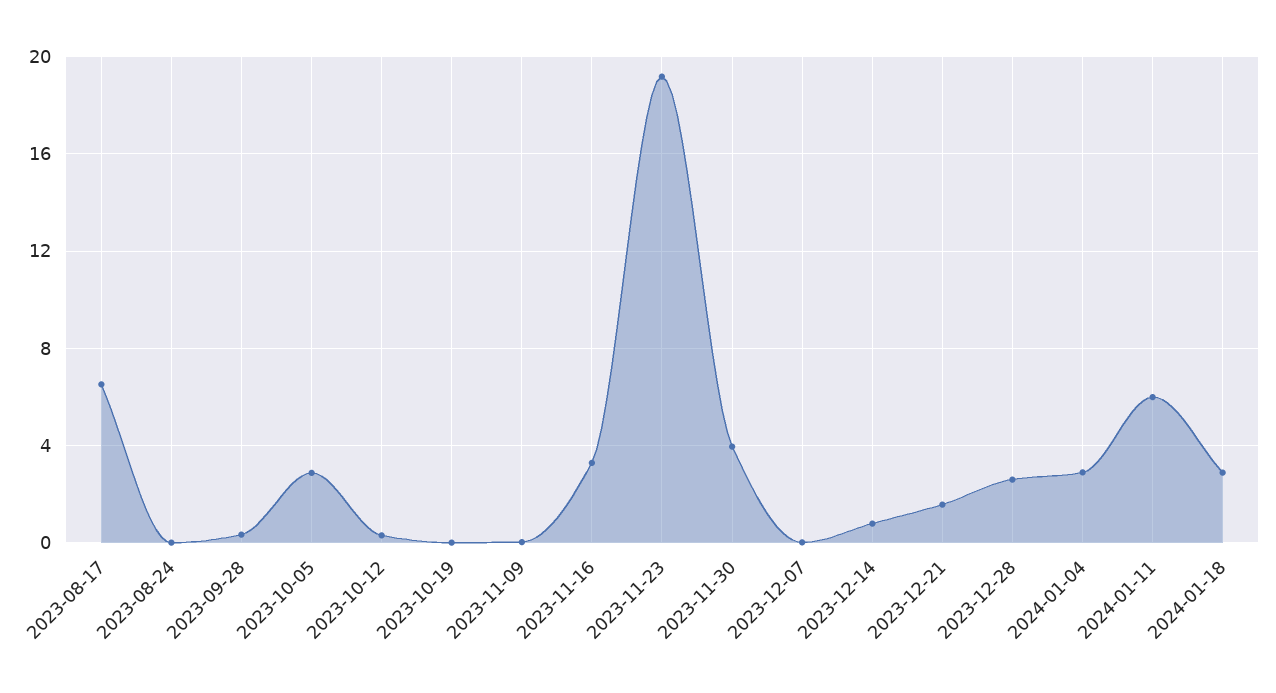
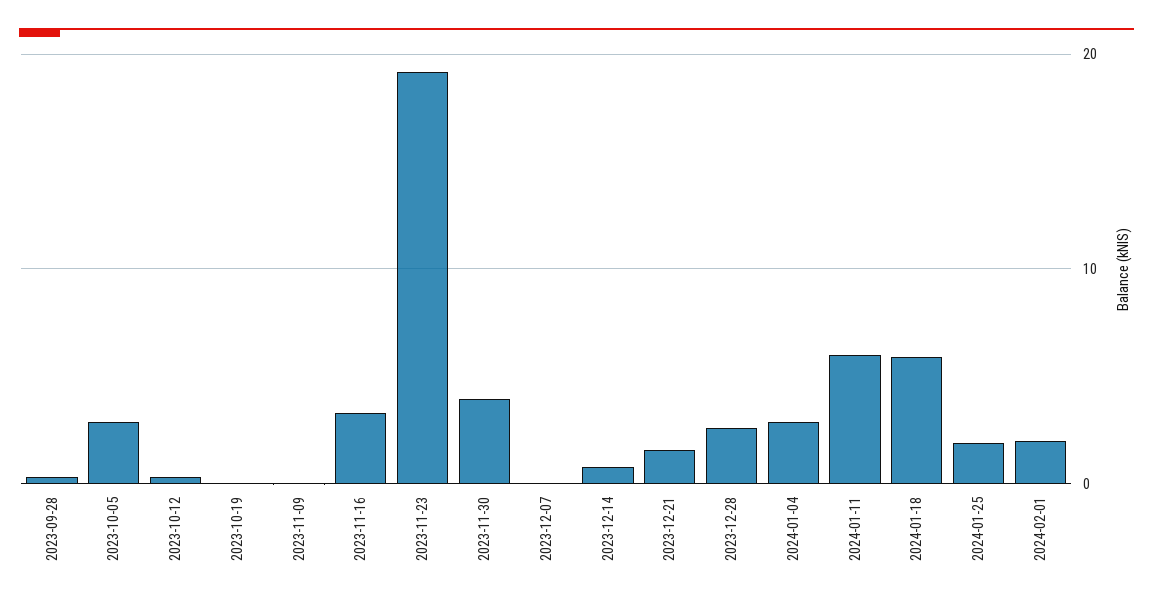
2023-08-17: 6.5 -> none
2023-08-24: 0 -> none
2024-01-18: 3 -> 6
2024-01-25: none -> 2
2024-02-01: none -> 2

